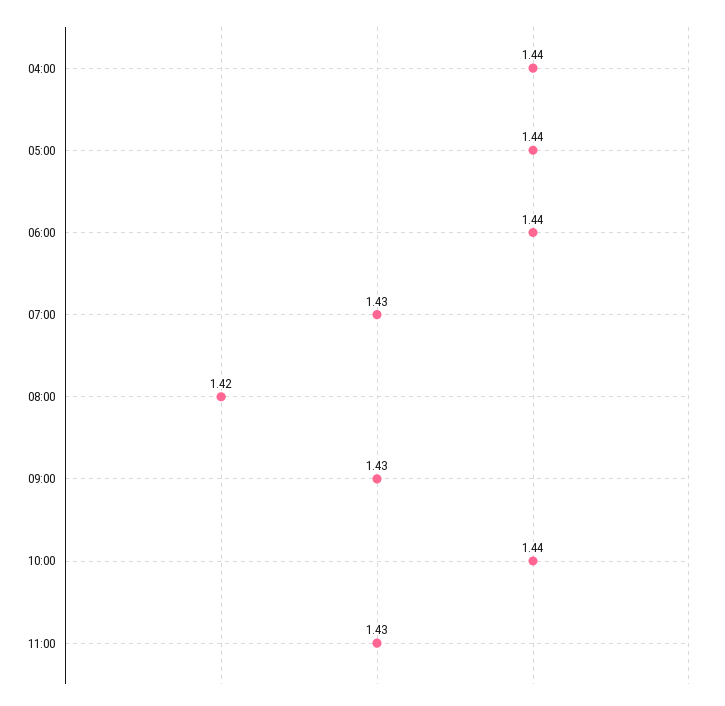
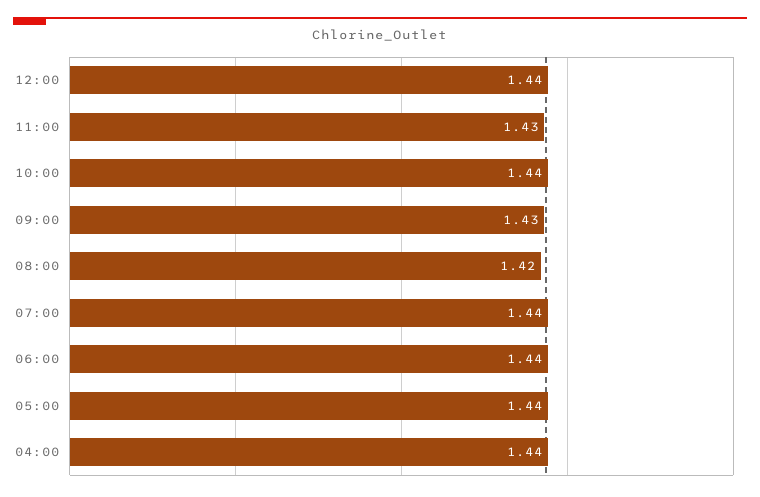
07:00: 1.43 -> 1.44
12:00: none -> 1.44

